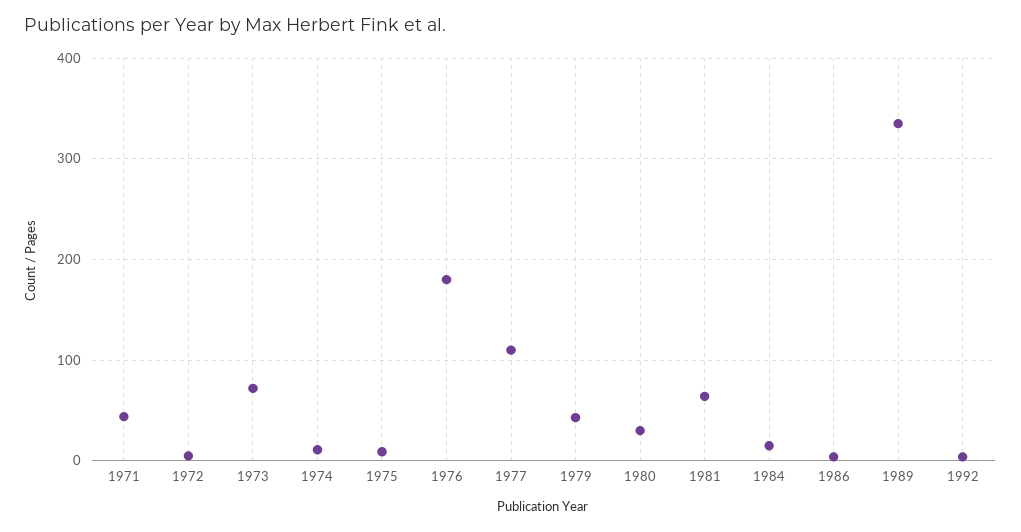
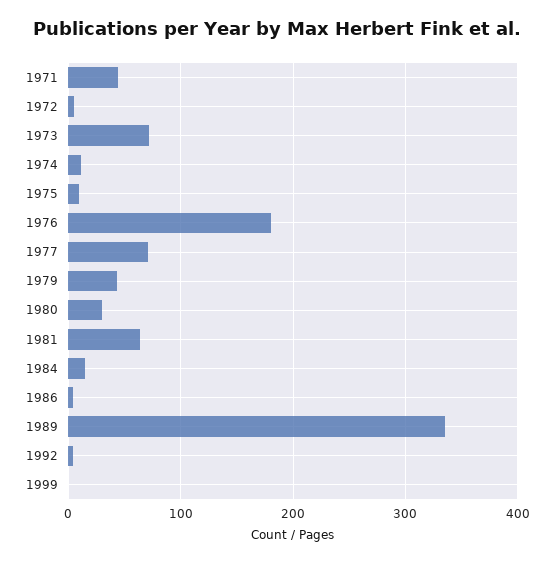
1977: 110 -> 70
1999: none -> 0

